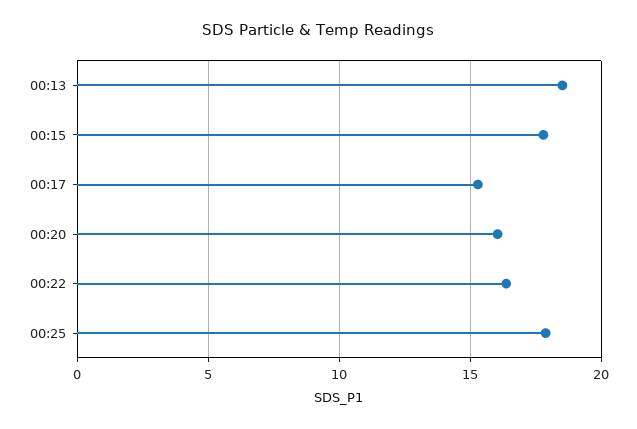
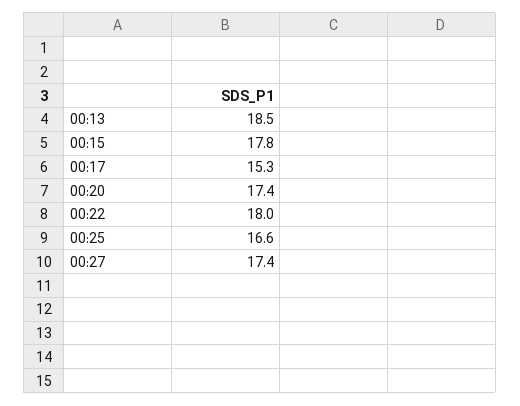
00:20: 16 -> 17.4
00:22: 16.5 -> 18
00:25: 18 -> 16.6
00:27: none -> 17.4

